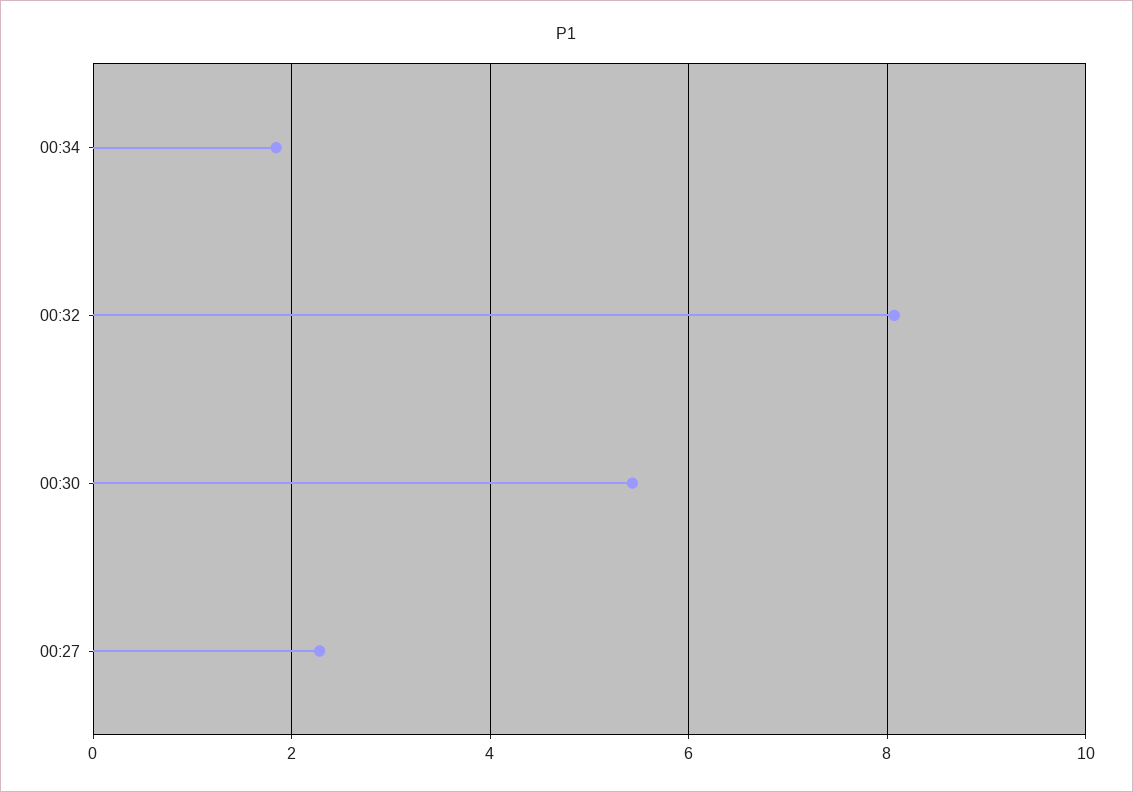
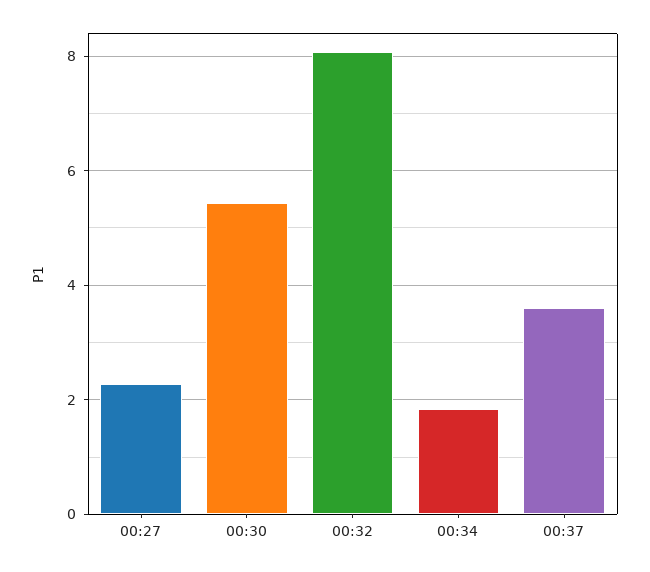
00:37: none -> 3.6

